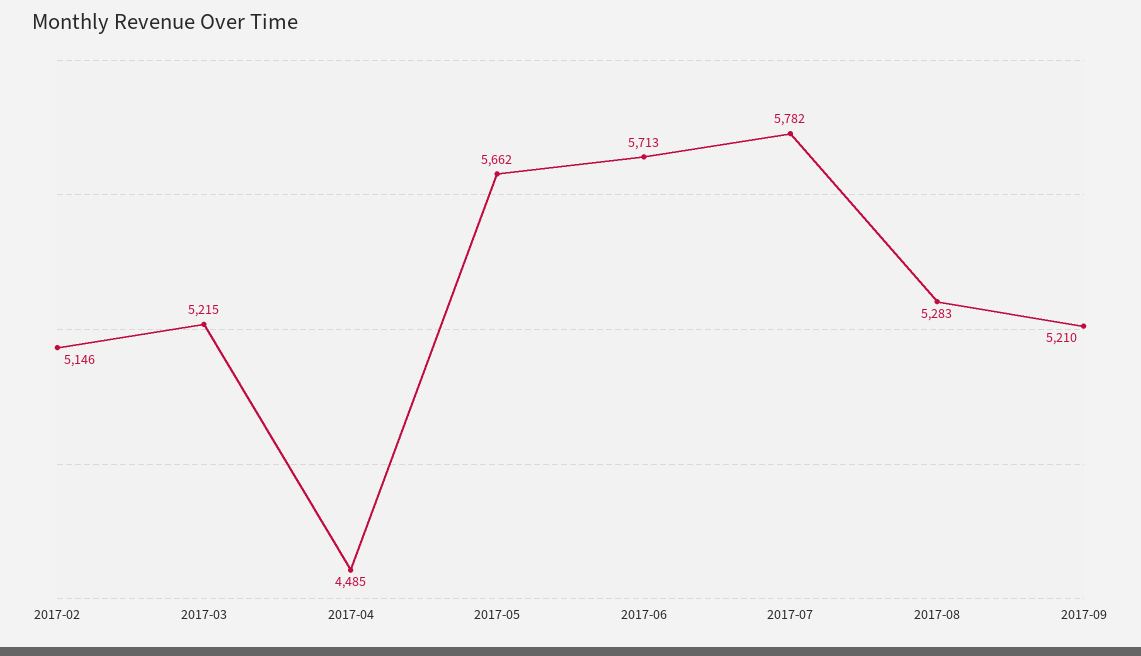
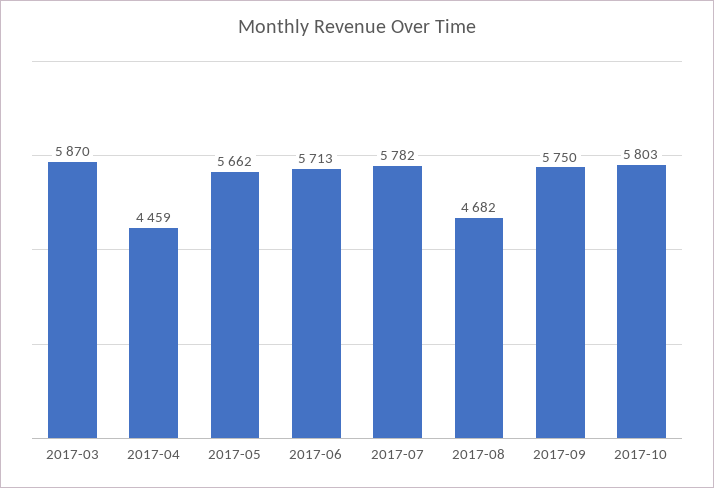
2017-02: 5146 -> none
2017-03: 5215 -> 5870
2017-04: 4485 -> 4459
2017-08: 5283 -> 4682
2017-09: 5210 -> 5750
2017-10: none -> 5803

